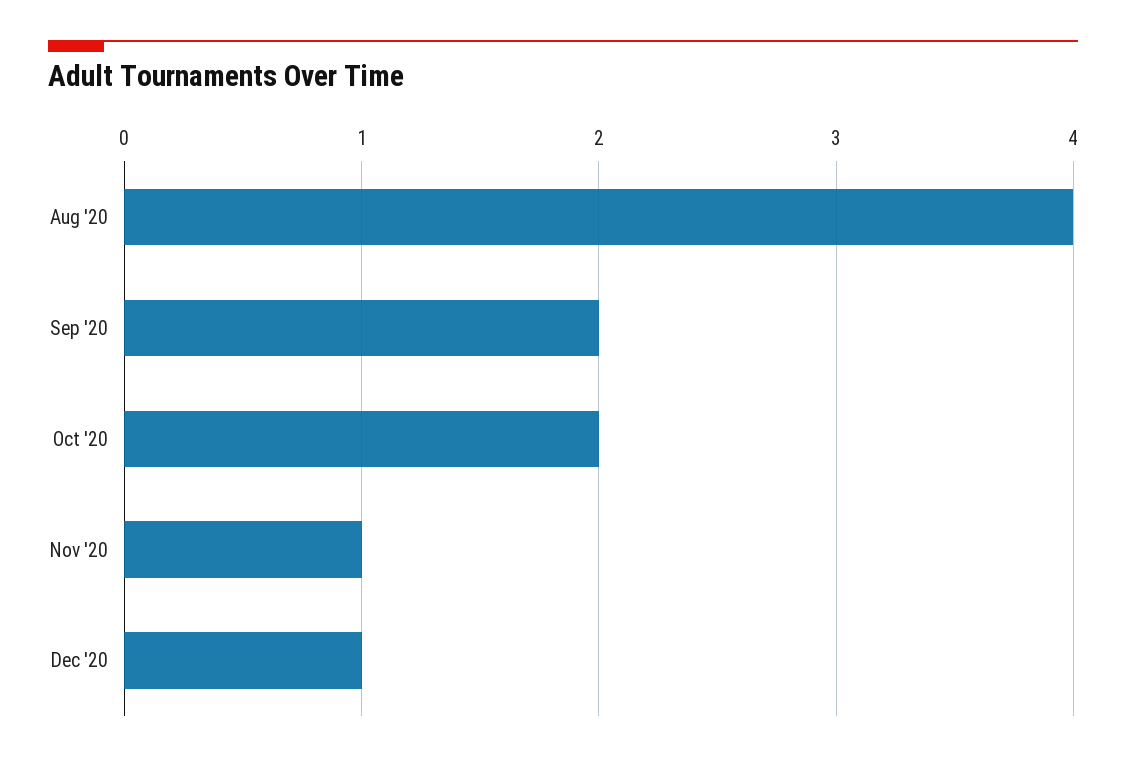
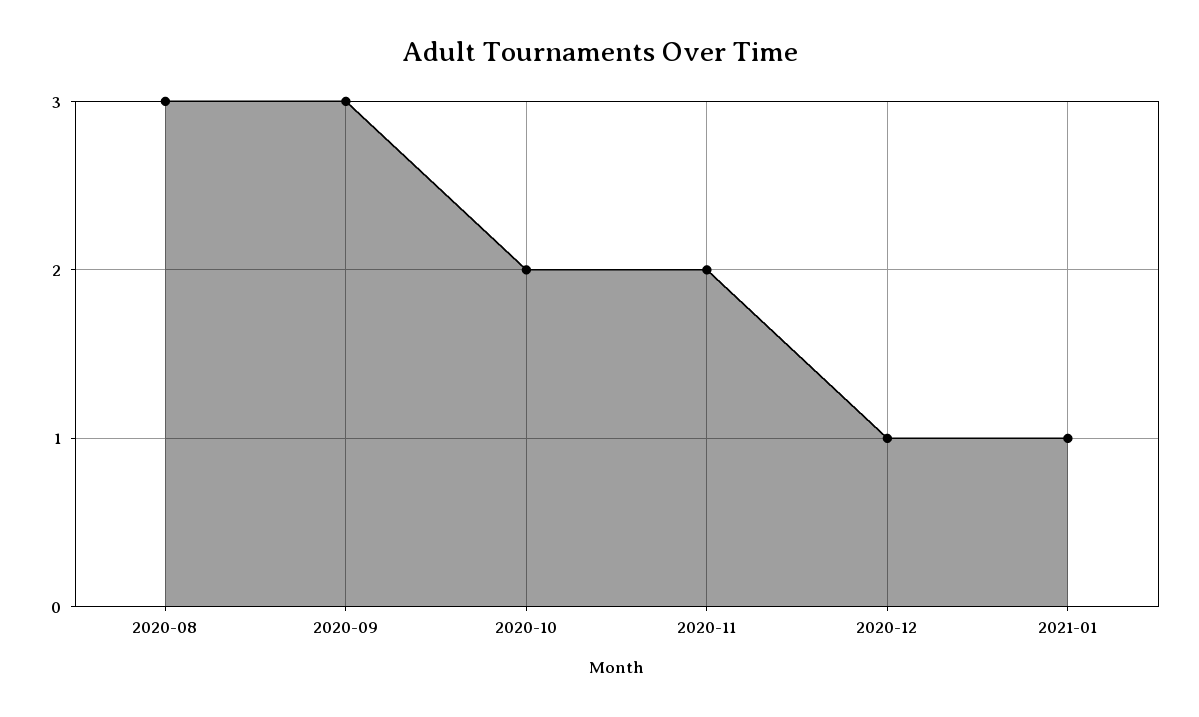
Aug '20: 4 -> 3
Sep '20: 2 -> 3
Nov '20: 1 -> 2
2021-01: none -> 1

